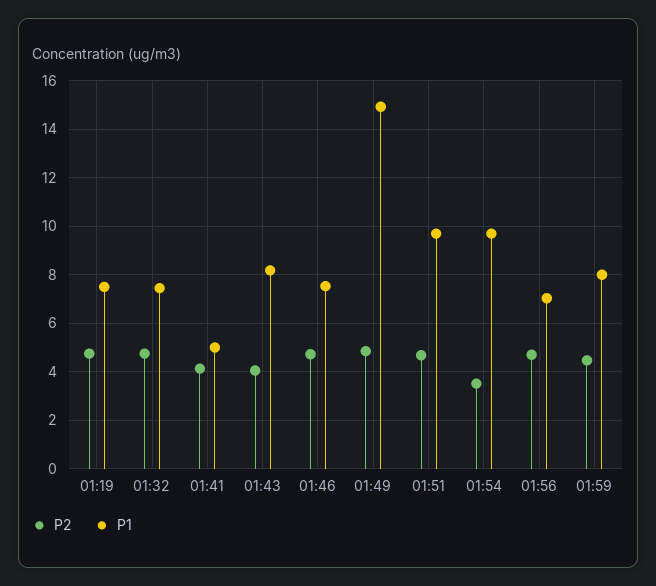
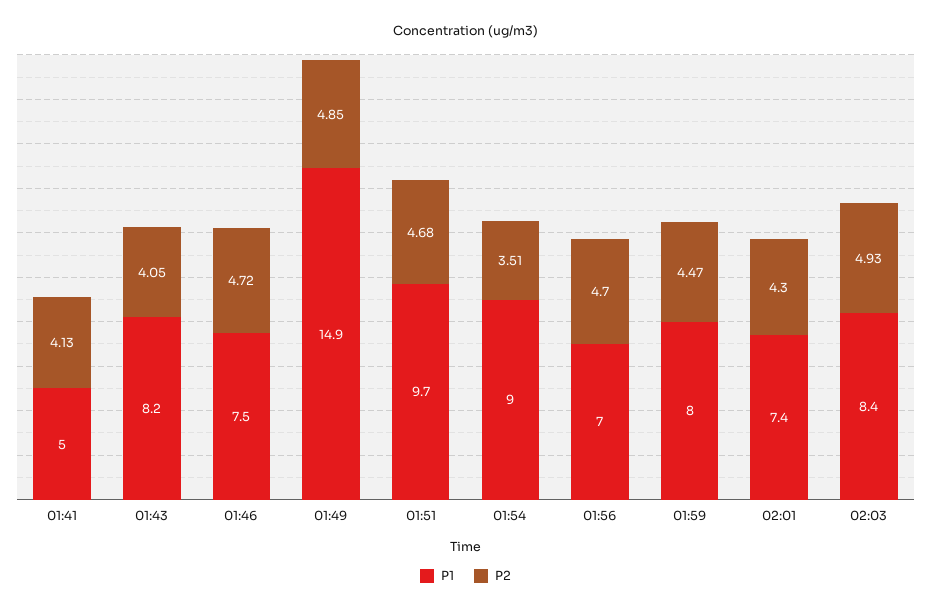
P2, 01:19: 4.75 -> none
P1, 01:19: 7.5 -> none
P2, 01:32: 4.75 -> none
P1, 01:32: 7.5 -> none
P1, 01:54: 9.75 -> 9
P1, 02:01: none -> 7.4
P2, 02:01: none -> 4.3
P1, 02:03: none -> 8.4
P2, 02:03: none -> 4.93

